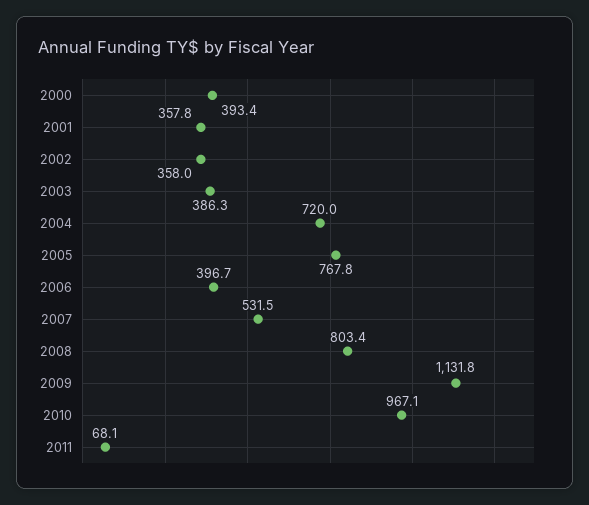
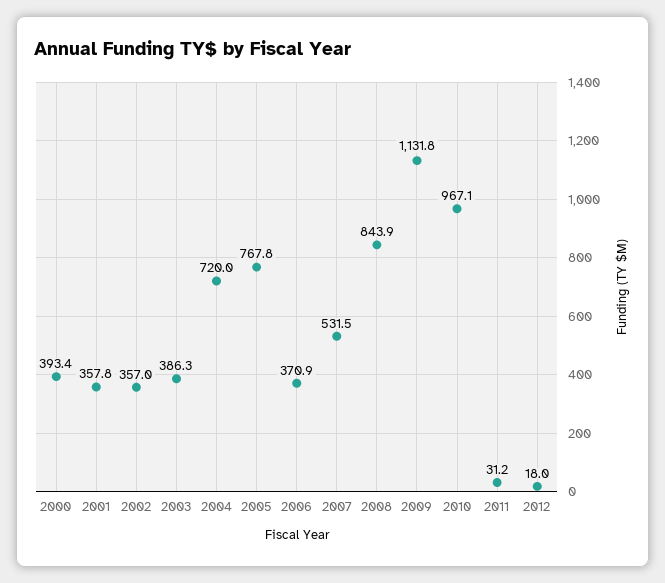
2002: 358 -> 357
2006: 396.7 -> 370.9
2008: 803.4 -> 843.9
2011: 68.1 -> 31.2
2012: none -> 18

